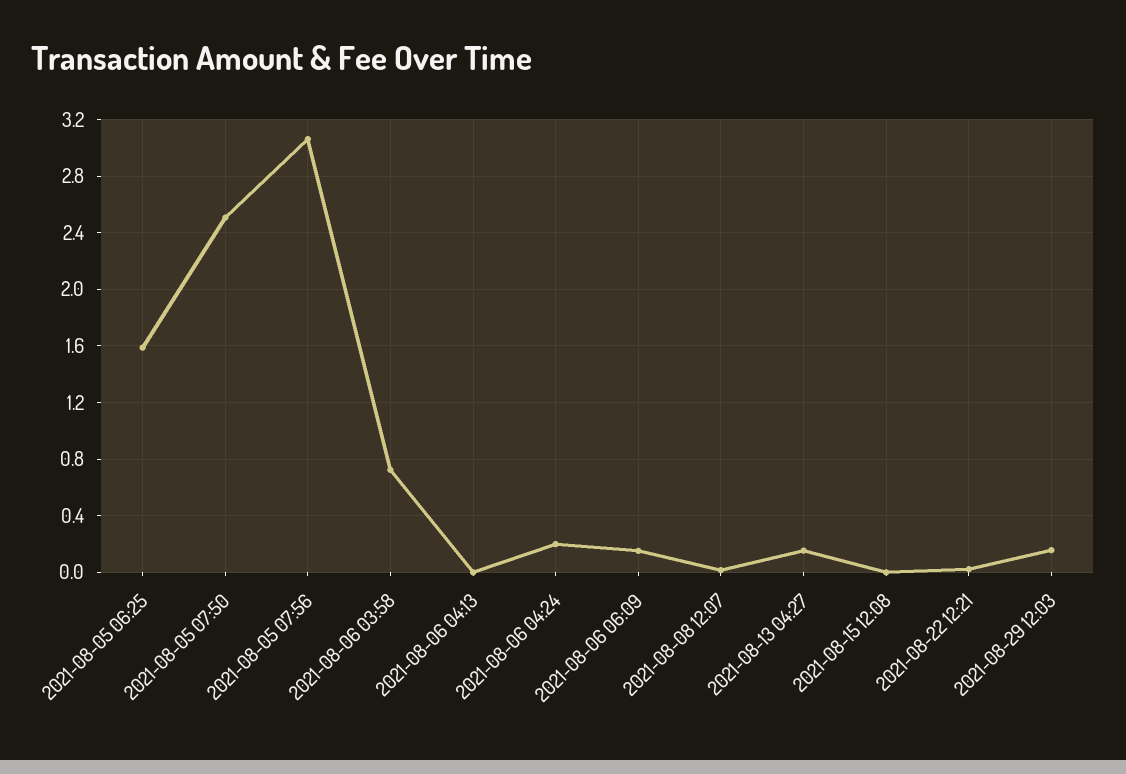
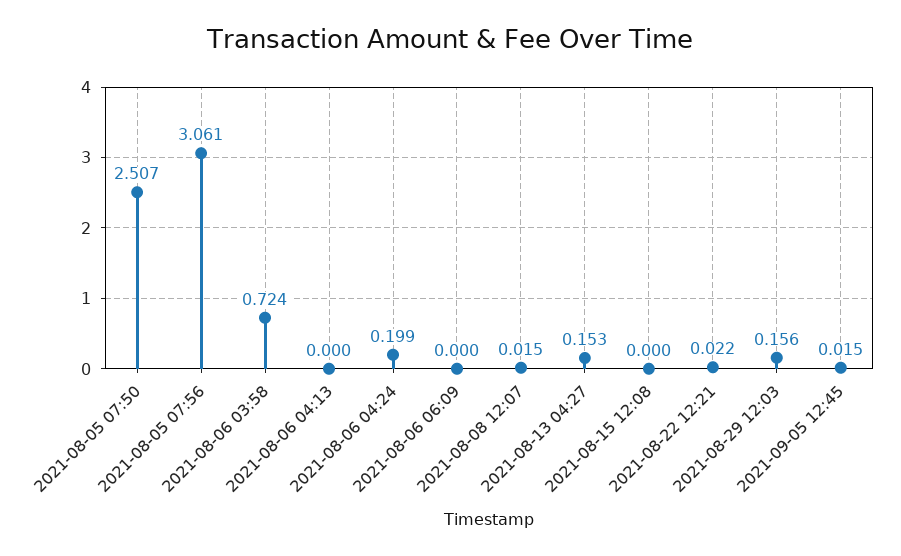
2021-08-05 06:25: 1.6 -> none
2021-08-06 06:09: 0.15 -> 0
2021-09-05 12:45: none -> 0.015

